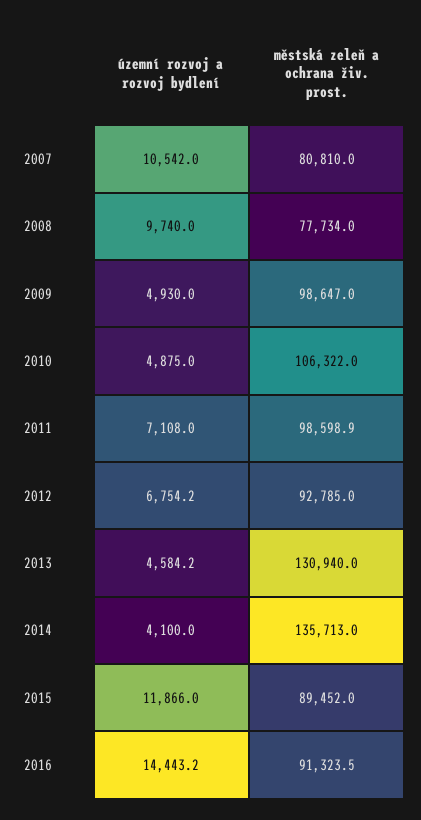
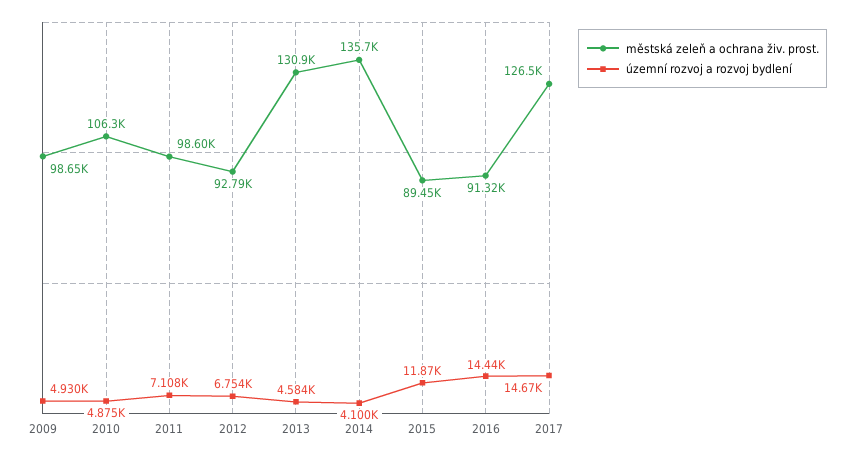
územní rozvoj a rozvoj bydlení, 2007: 10542 -> none
městská zeleň a ochrana živ. prost., 2007: 80810 -> none
územní rozvoj a rozvoj bydlení, 2008: 9740 -> none
městská zeleň a ochrana živ. prost., 2008: 77734 -> none
městská zeleň a ochrana živ. prost., 2017: none -> 126500
územní rozvoj a rozvoj bydlení, 2017: none -> 14670

